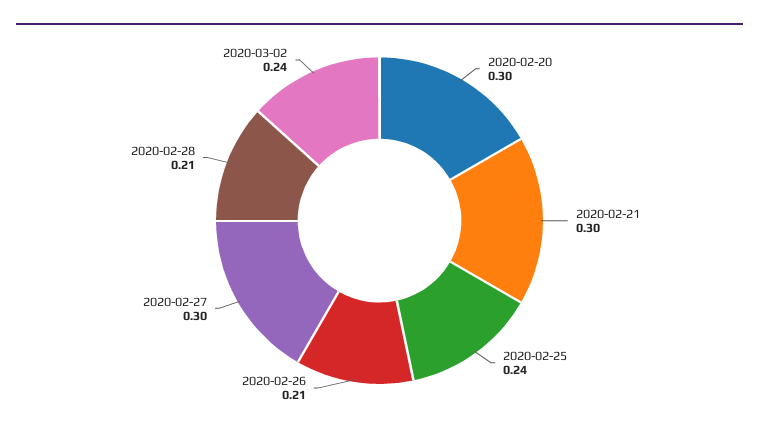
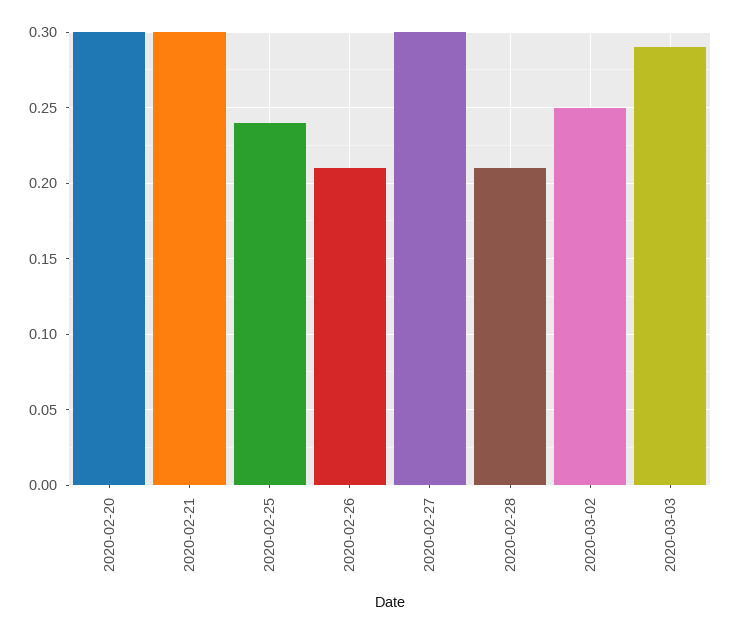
2020-03-02: 0.24 -> 0.25
2020-03-03: none -> 0.29

